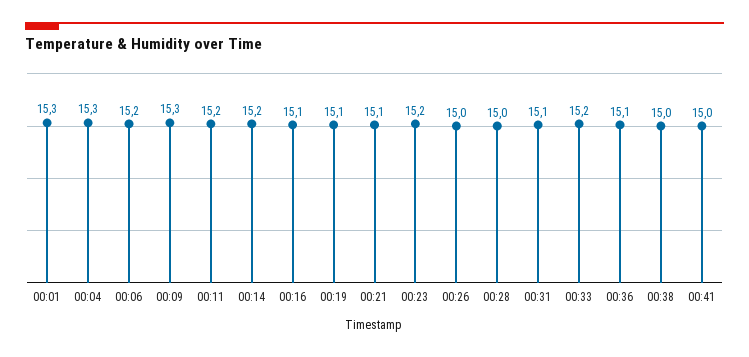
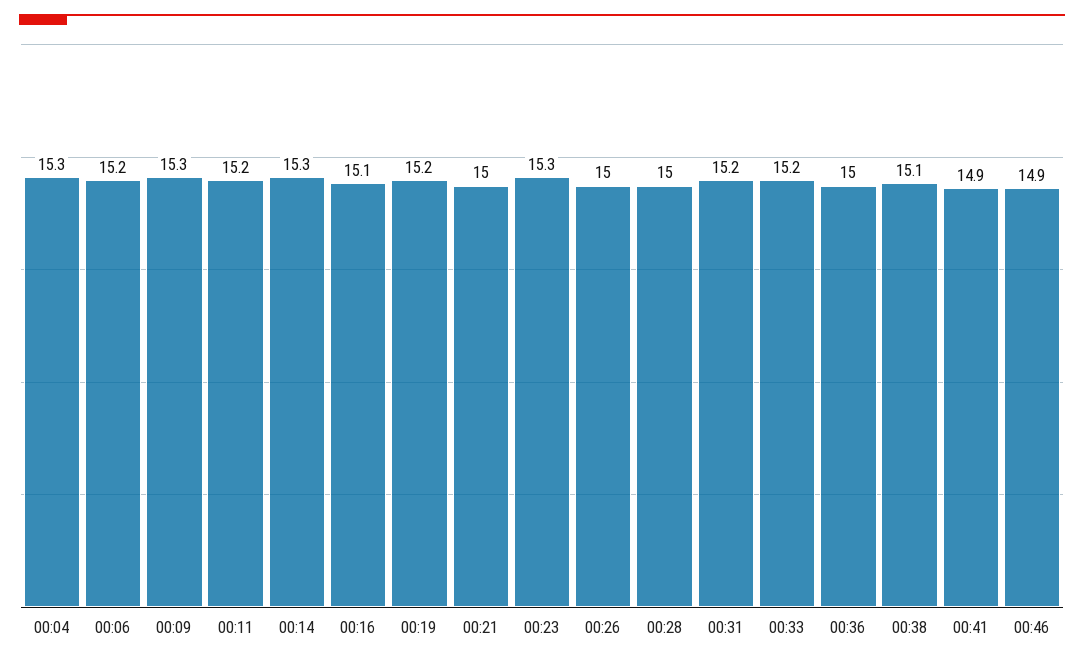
00:01: 15.3 -> none
00:14: 15.2 -> 15.3
00:19: 15.1 -> 15.2
00:21: 15.1 -> 15
00:23: 15.2 -> 15.3
00:31: 15.1 -> 15.2
00:36: 15.1 -> 15
00:38: 15 -> 15.1
00:41: 15 -> 14.9
00:46: none -> 14.9

